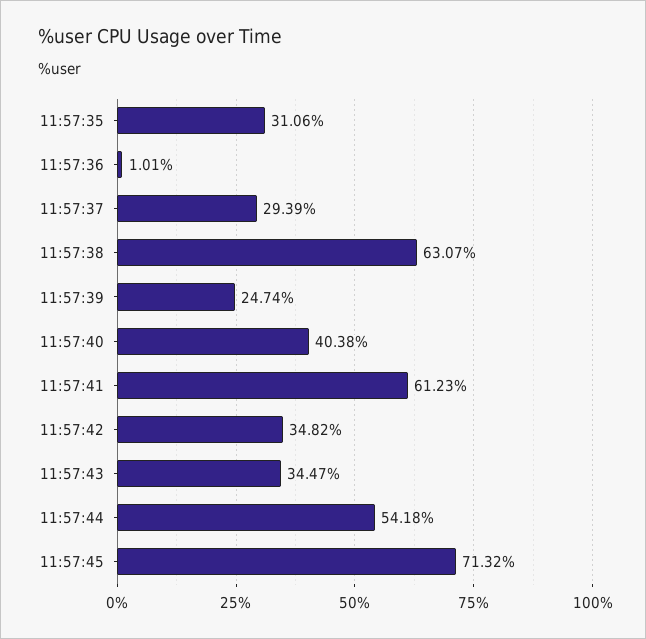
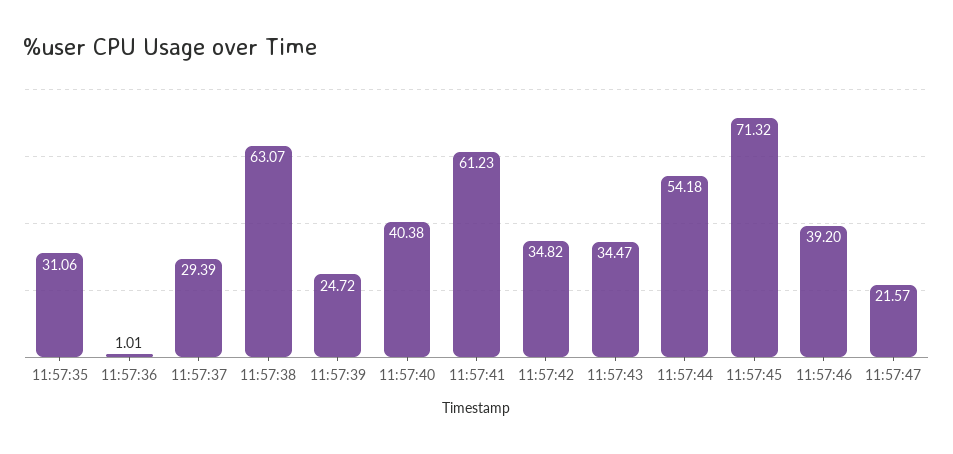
11:57:39: 24.74 -> 24.72
11:57:46: none -> 39.2
11:57:47: none -> 21.57

